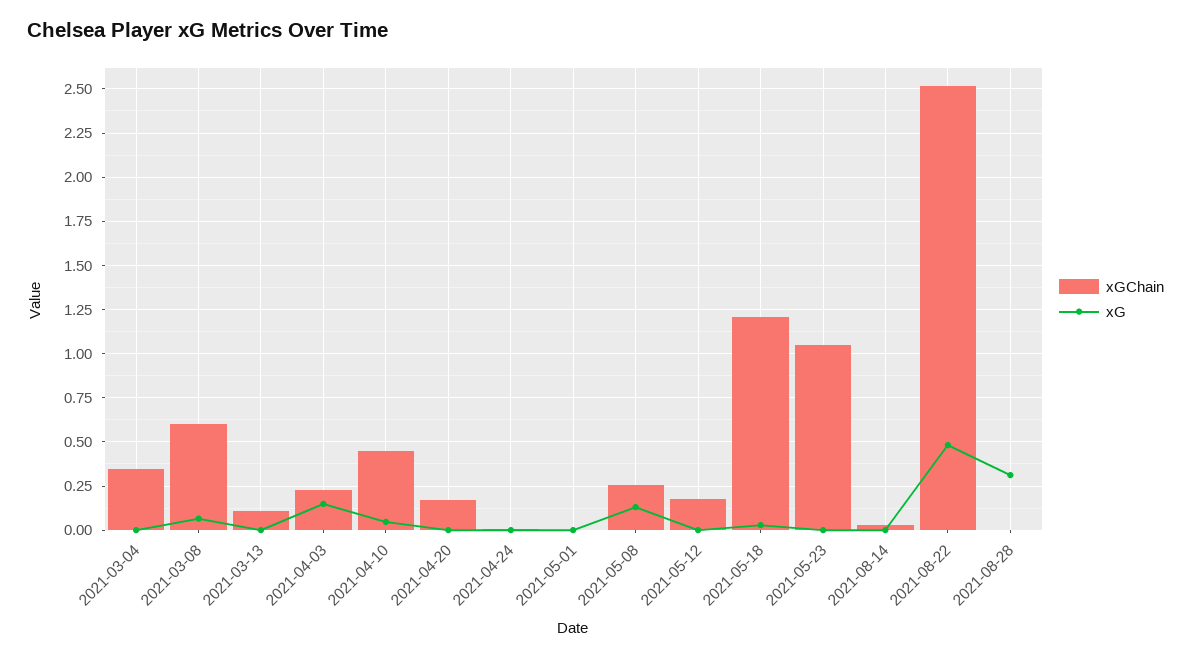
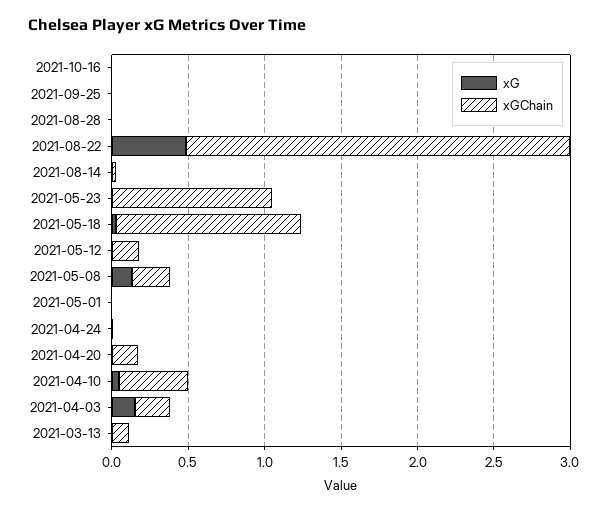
xGChain, 2021-03-04: 0.35 -> none
xG, 2021-03-04: 0 -> none
xGChain, 2021-03-08: 0.6 -> none
xG, 2021-03-08: 0.05 -> none
xG, 2021-08-28: 0.3 -> 0
xG, 2021-10-16: none -> 0
xGChain, 2021-10-16: none -> 0
xG, 2021-09-25: none -> 0
xGChain, 2021-09-25: none -> 0

